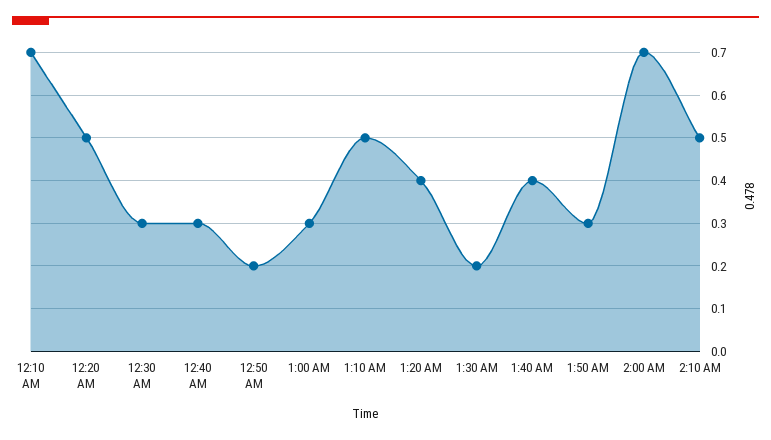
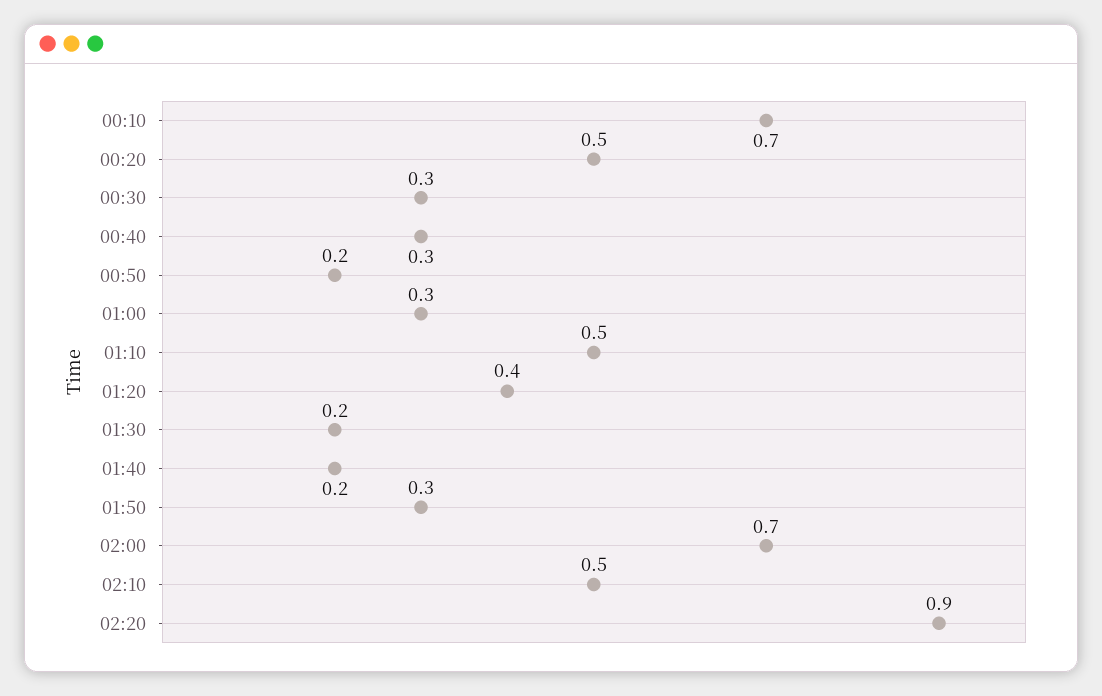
1:40 AM: 0.4 -> 0.2
02:20: none -> 0.9

